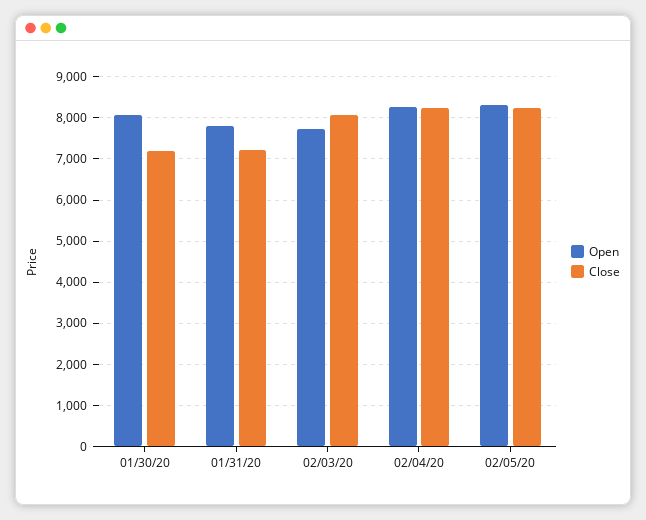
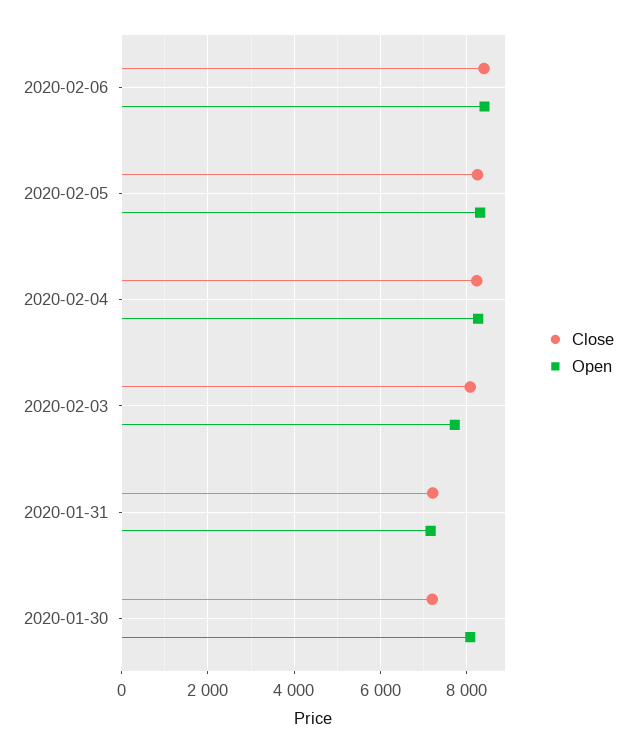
Open, 01/31/20: 7800 -> 7200
Close, 2020-02-06: none -> 8400
Open, 2020-02-06: none -> 8400

